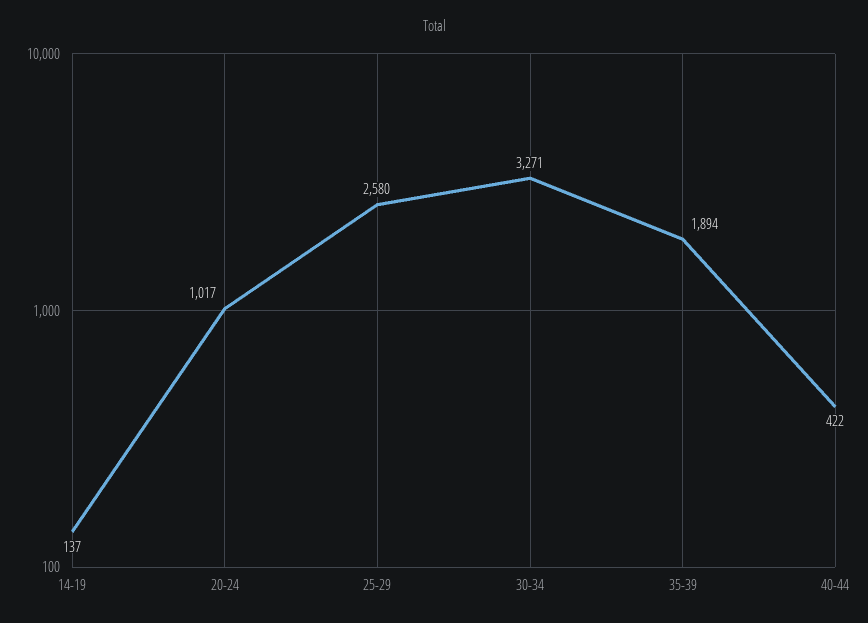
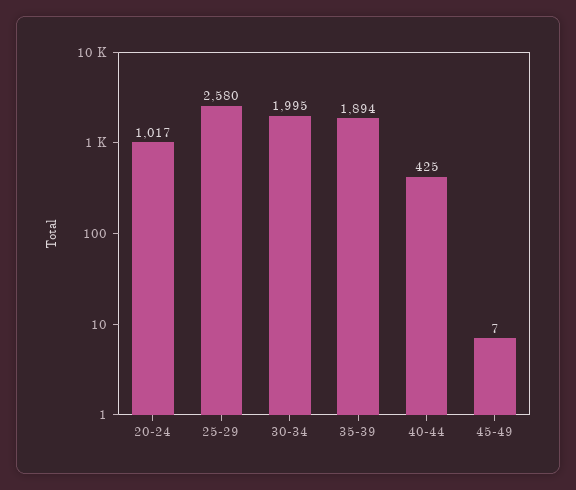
14-19: 137 -> none
30-34: 3271 -> 1995
40-44: 422 -> 425
45-49: none -> 7

